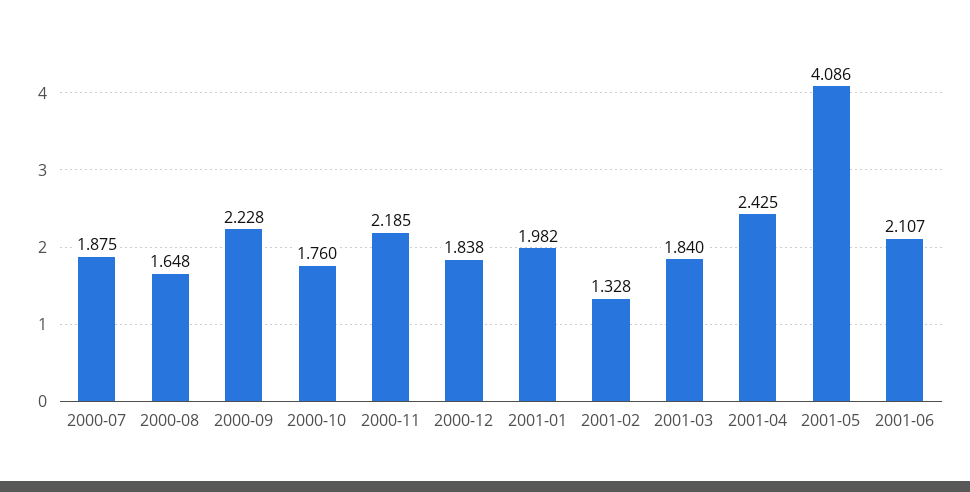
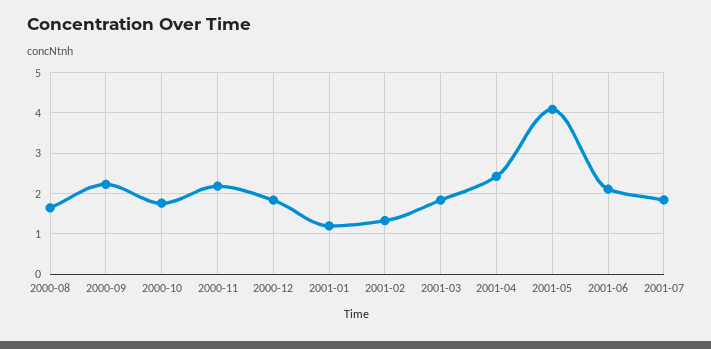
2000-07: 1.875 -> none
2001-01: 1.982 -> 1.2
2001-07: none -> 1.8

